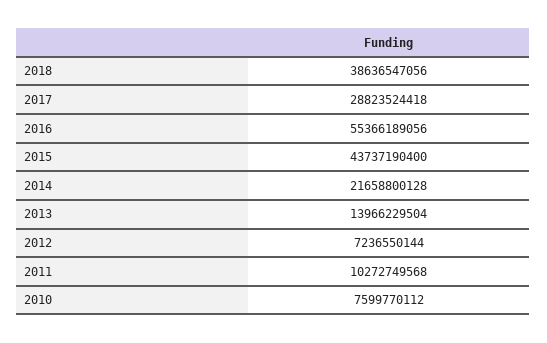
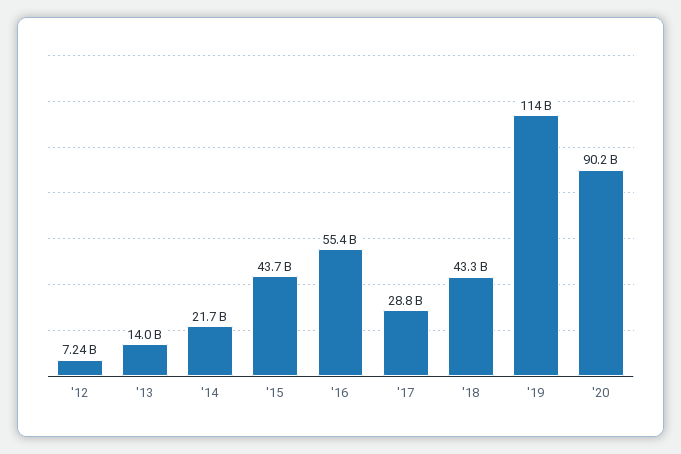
2018: 38636547056 -> 43300000000
2011: 10272749568 -> none
2010: 7599770112 -> none
'19: none -> 114000000000
'20: none -> 90200000000

